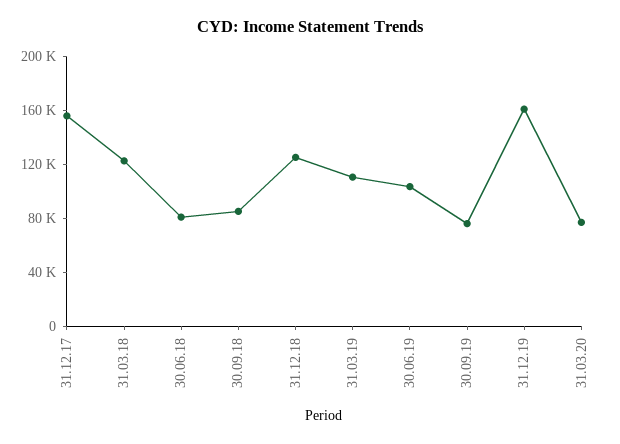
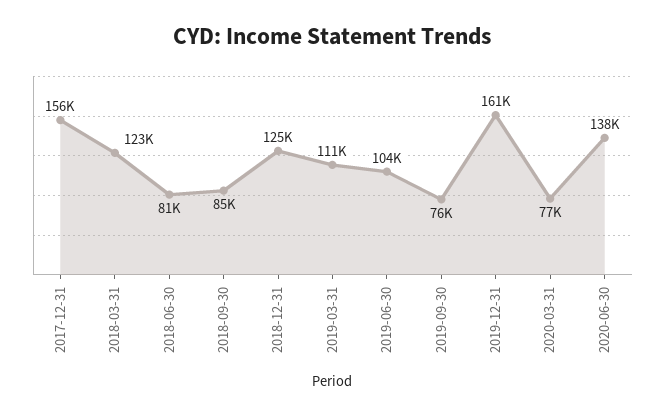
2020-06-30: none -> 138000

